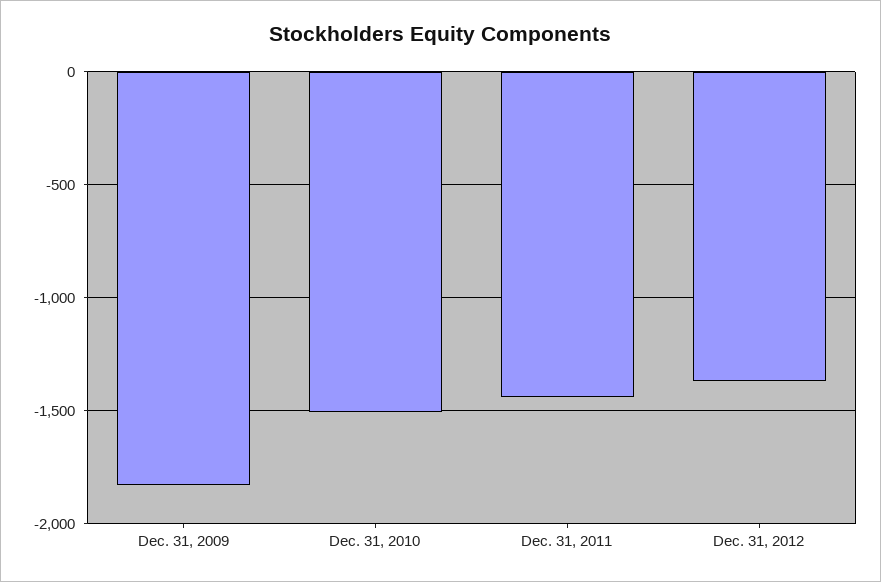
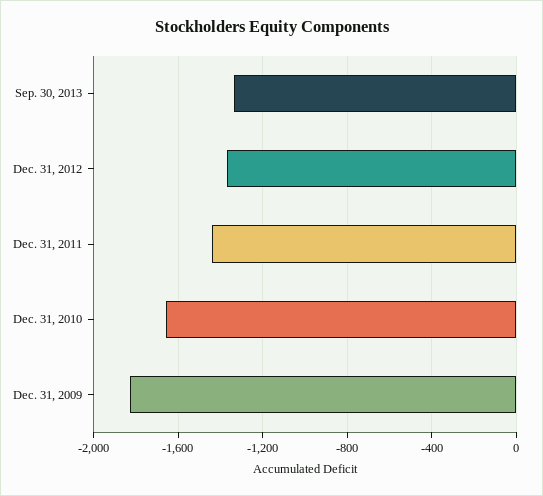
Dec. 31, 2010: -1500 -> -1650
Sep. 30, 2013: none -> -1350

